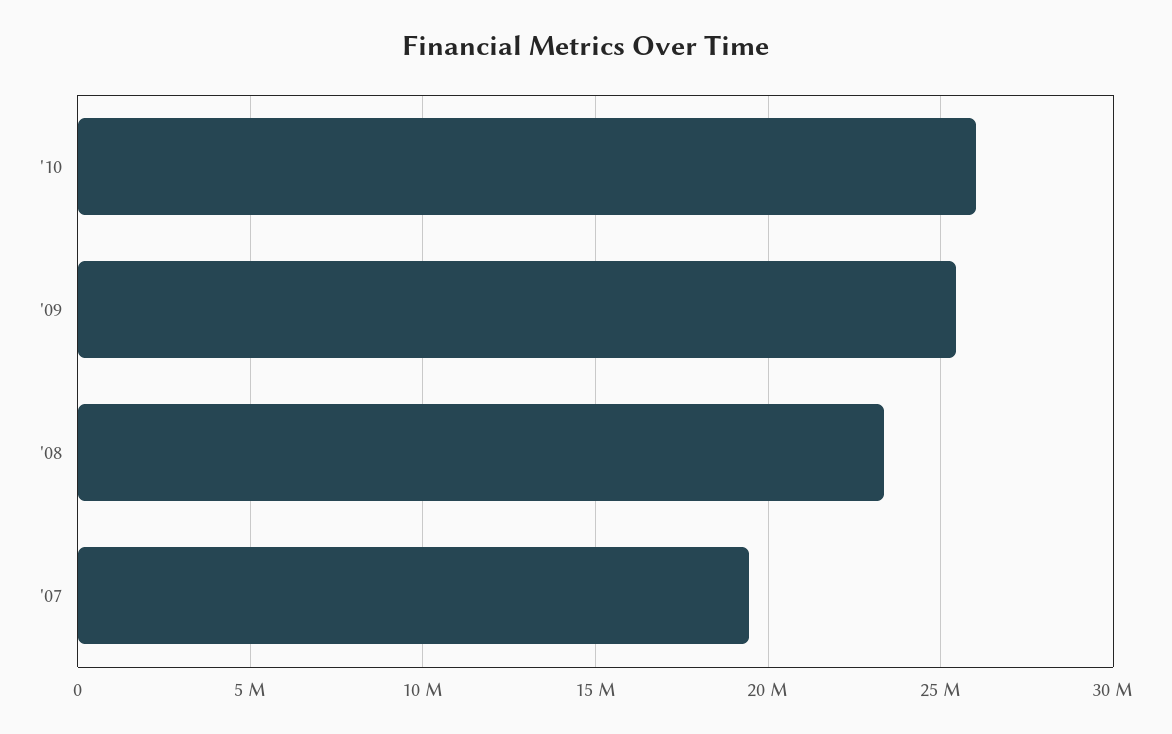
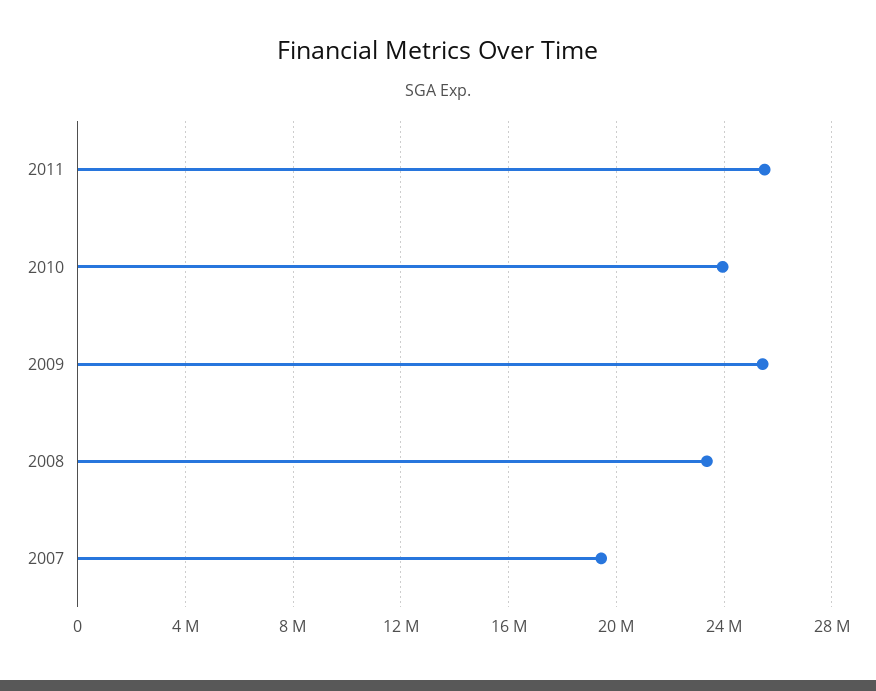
'10: 26000000 -> 24000000
2011: none -> 25500000

